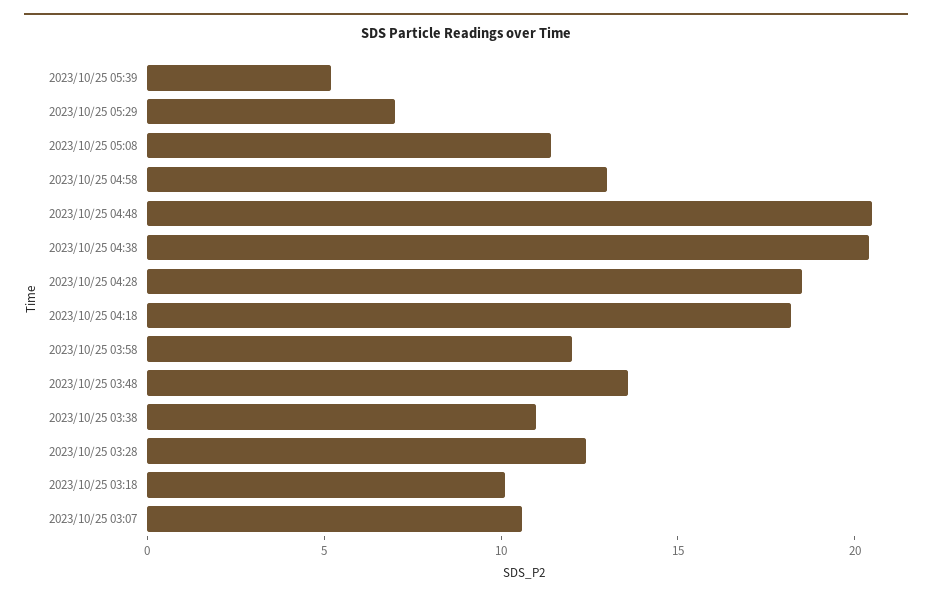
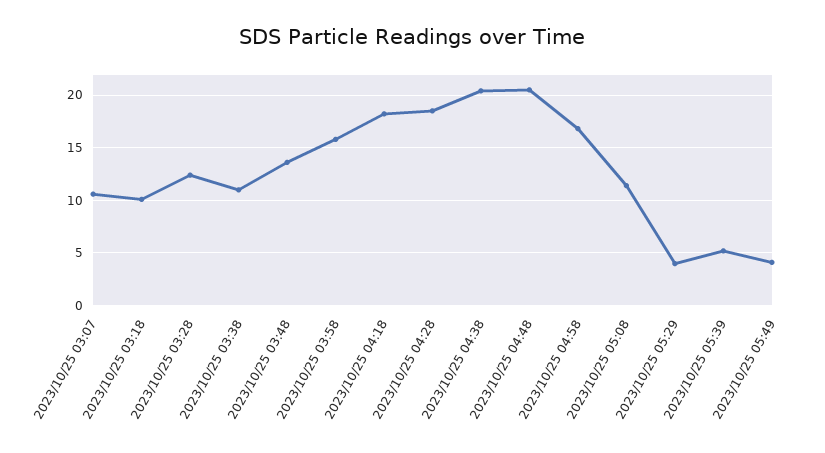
2023/10/25 05:29: 7 -> 4
2023/10/25 04:58: 13 -> 17
2023/10/25 03:58: 12 -> 16
2023/10/25 05:49: none -> 4

